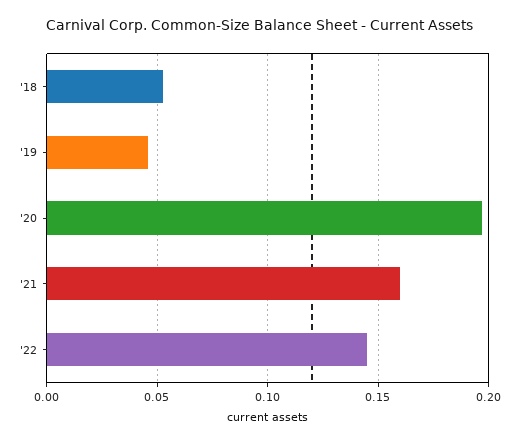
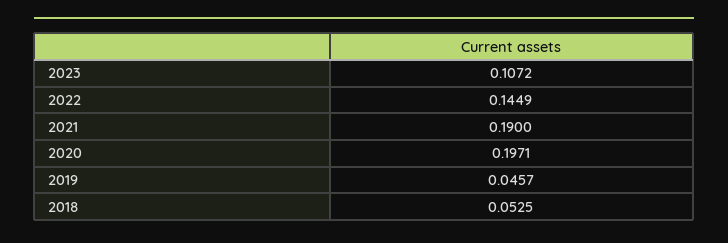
'21: 0.16 -> 0.19
2023: none -> 0.1072

